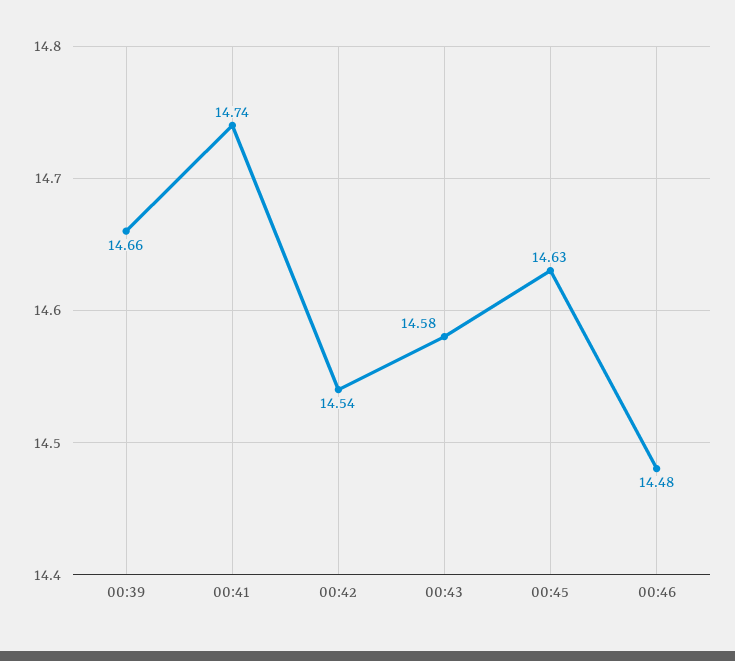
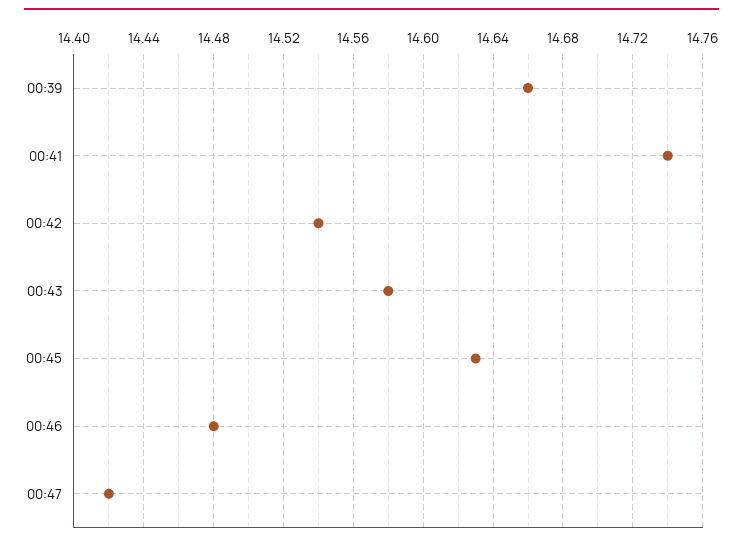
00:47: none -> 14.42

